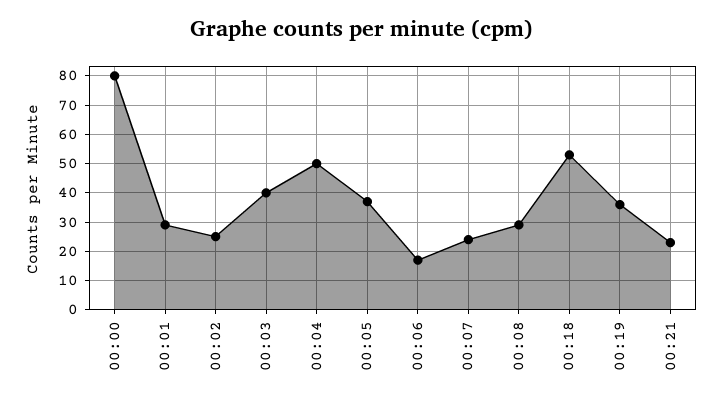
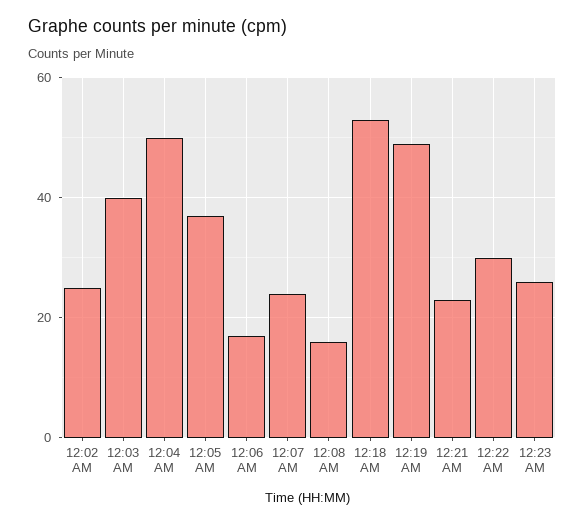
00:00: 80 -> none
00:01: 30 -> none
00:08: 30 -> 15
00:19: 35 -> 50
12:22 AM: none -> 30
12:23 AM: none -> 25

